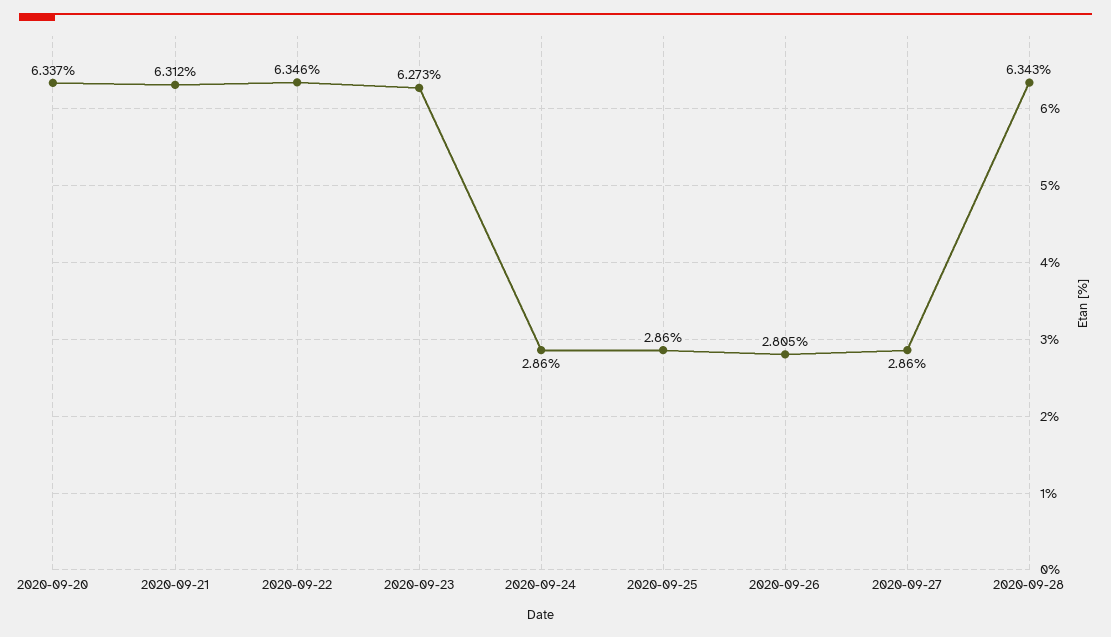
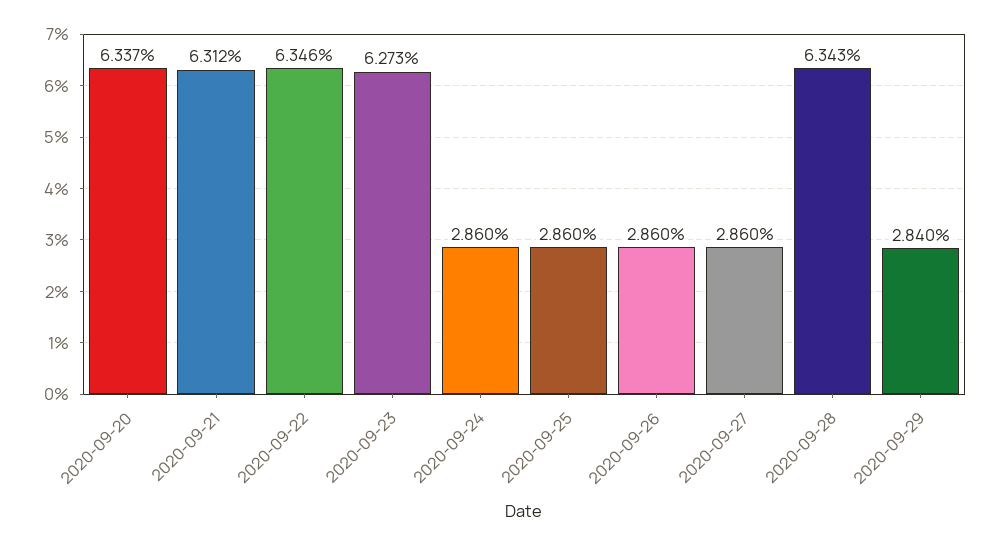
2020-09-26: 2.805 -> 2.86
2020-09-29: none -> 2.84

